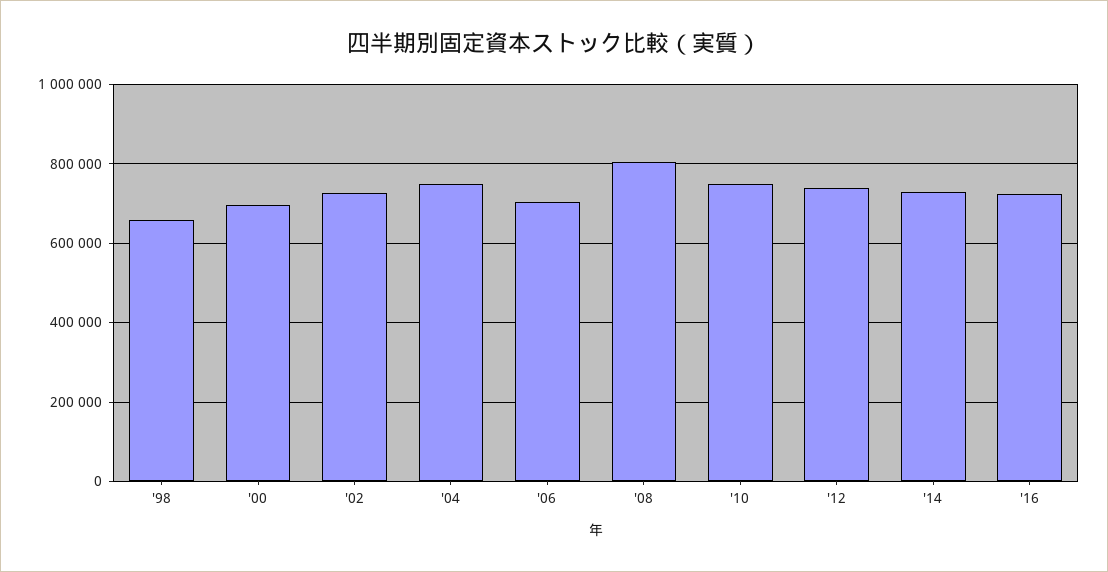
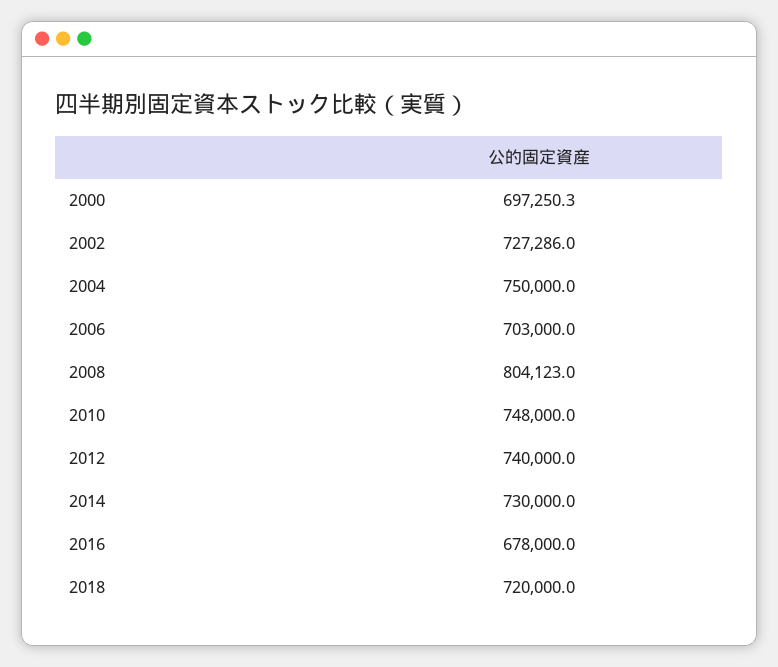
'98: 660000 -> none
'16: 720000 -> 678000
2018: none -> 720000

